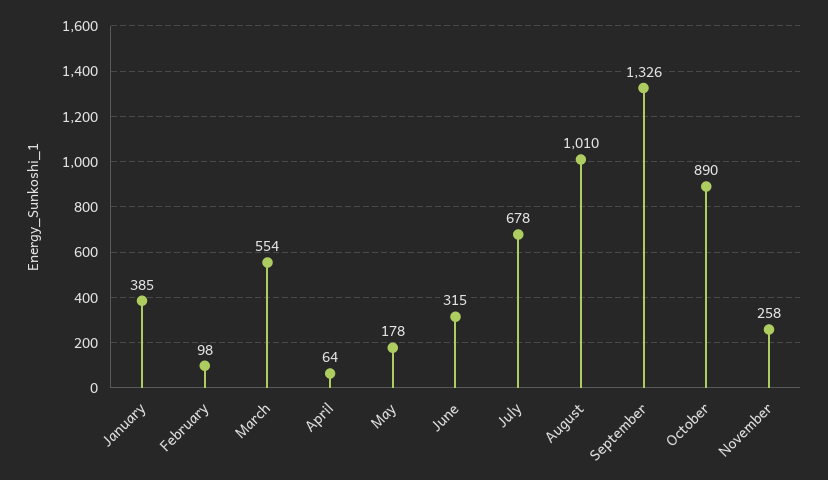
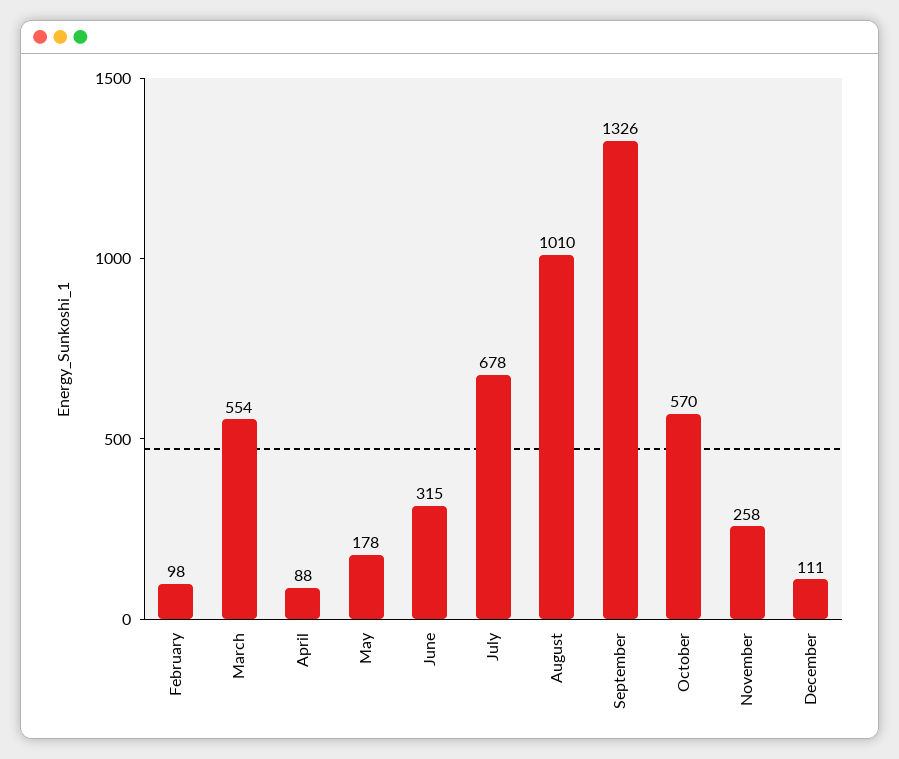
January: 385 -> none
April: 64 -> 88
October: 890 -> 570
December: none -> 111

